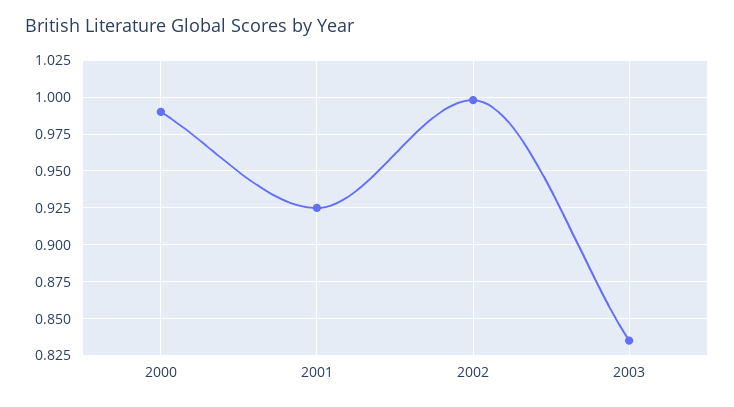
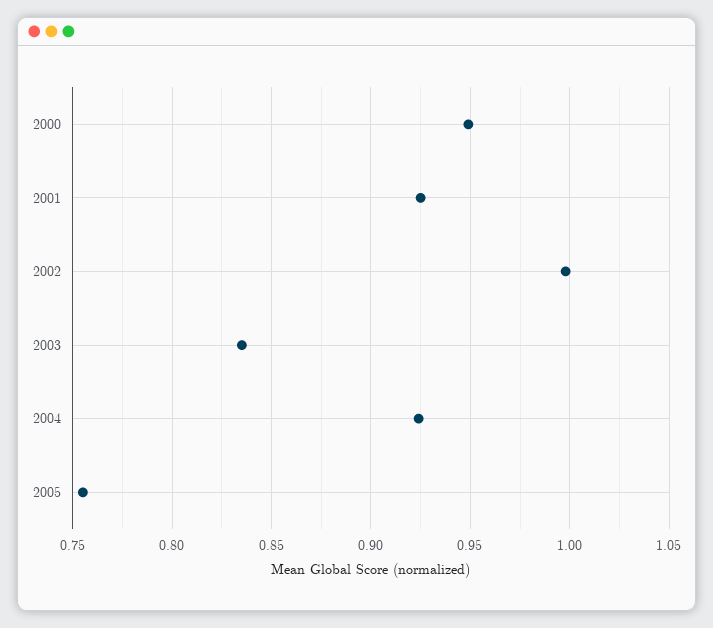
2000: 0.99 -> 0.95
2004: none -> 0.925
2005: none -> 0.755

